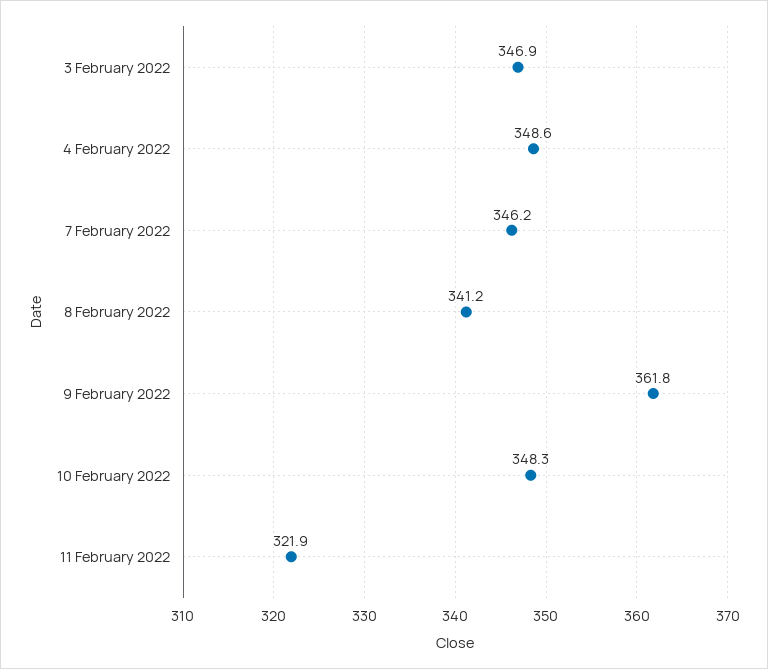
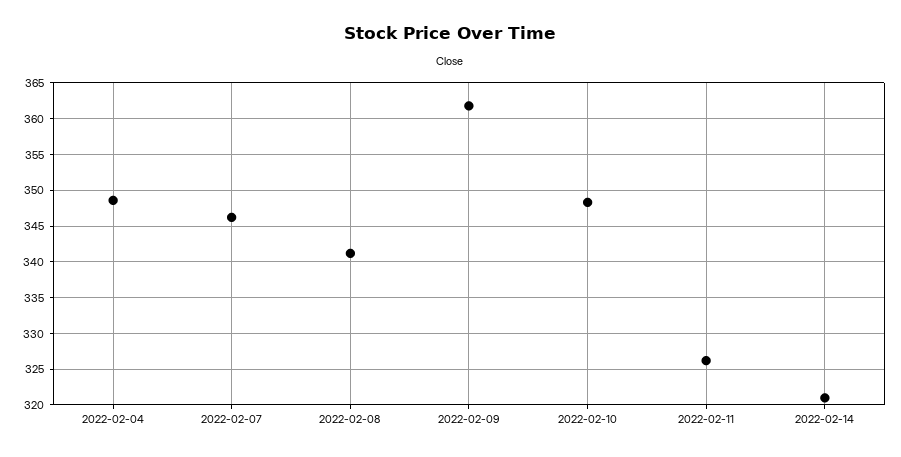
3 February 2022: 346.9 -> none
11 February 2022: 321.9 -> 326
2022-02-14: none -> 321

